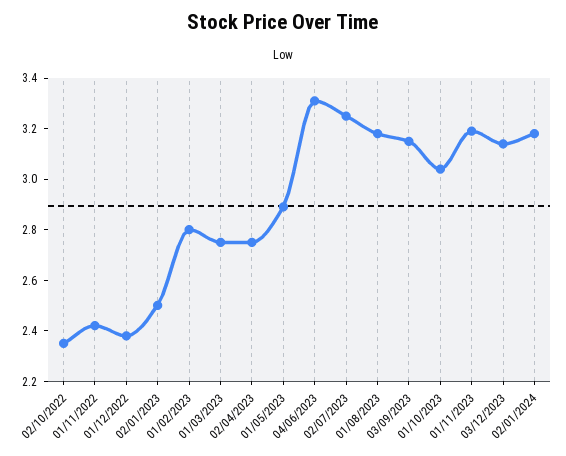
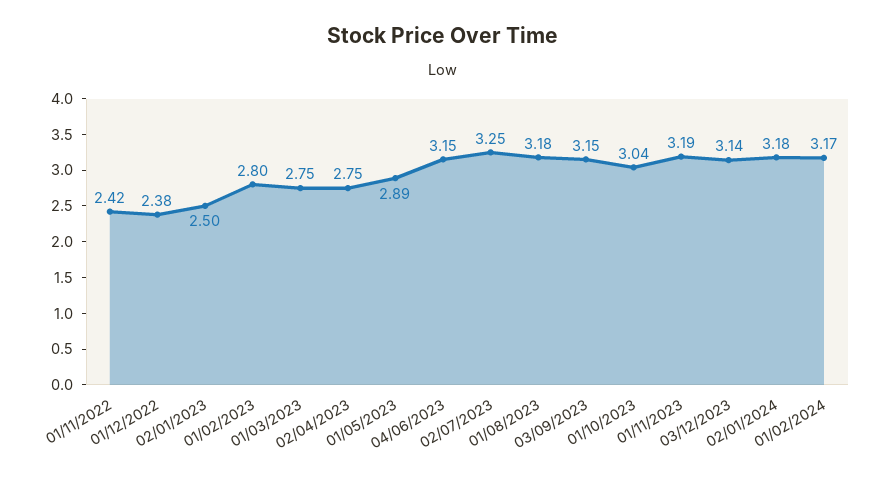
02/10/2022: 2.35 -> none
04/06/2023: 3.3 -> 3.15
01/02/2024: none -> 3.17

